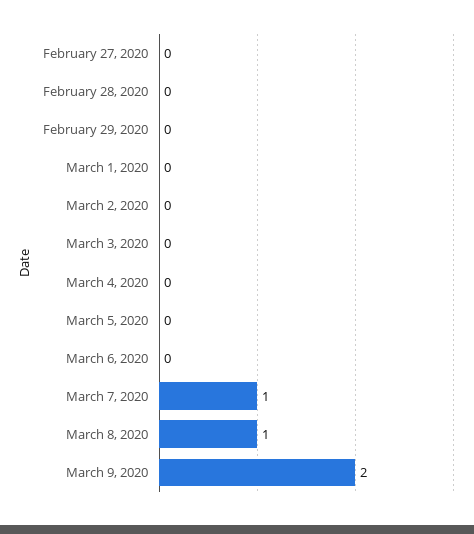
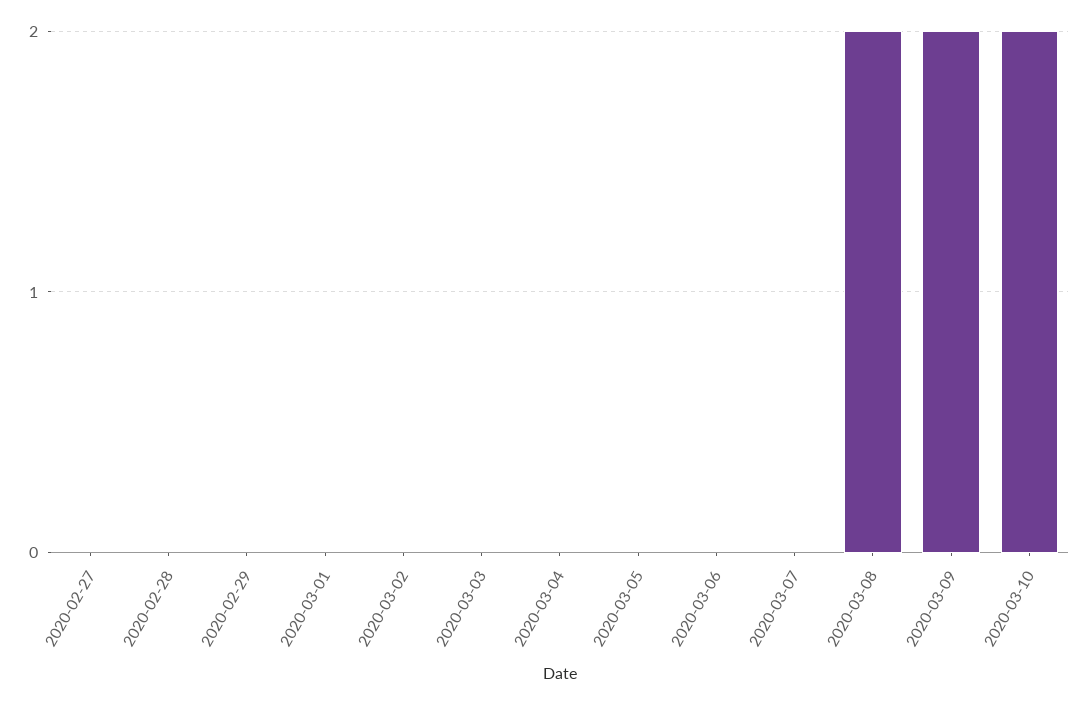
March 7, 2020: 1 -> 0
March 8, 2020: 1 -> 2
2020-03-10: none -> 2

